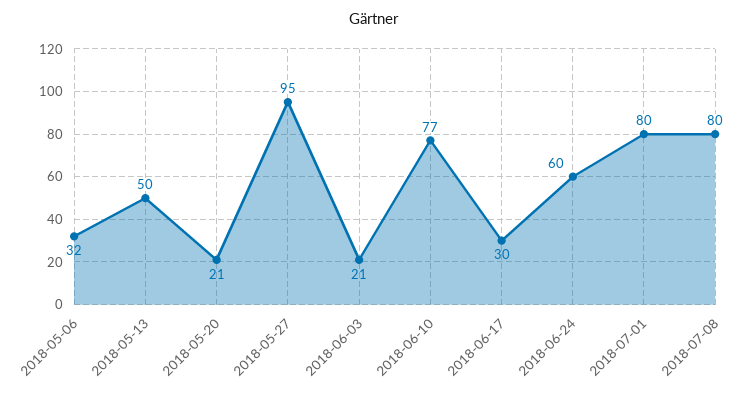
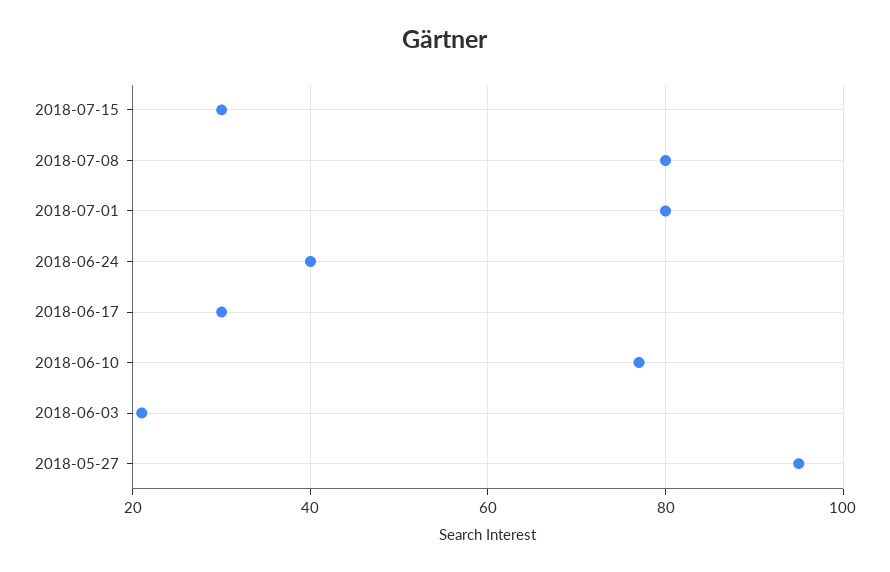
2018-05-06: 32 -> none
2018-05-13: 50 -> none
2018-05-20: 21 -> none
2018-06-24: 60 -> 40
2018-07-15: none -> 30

